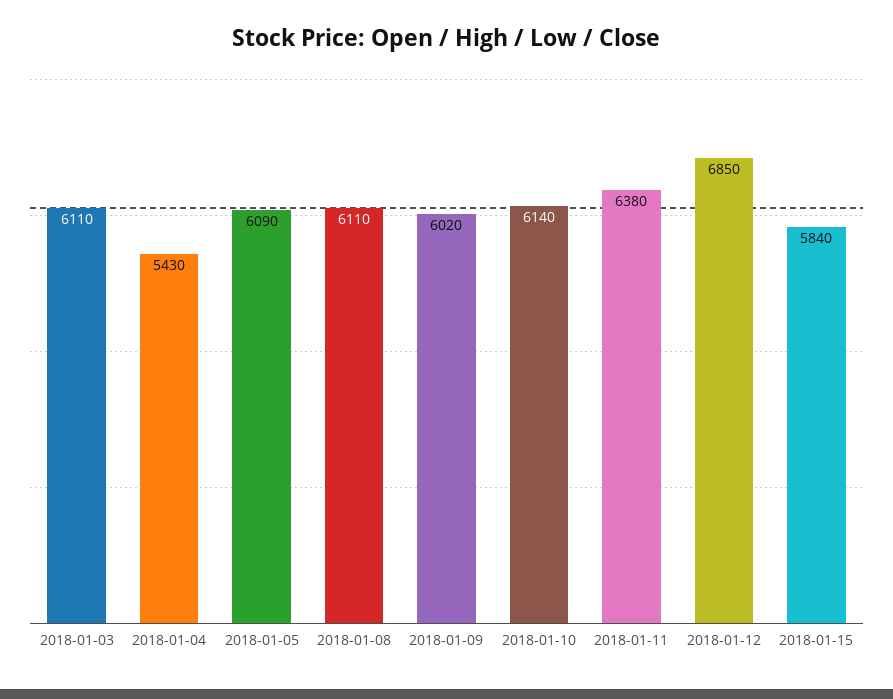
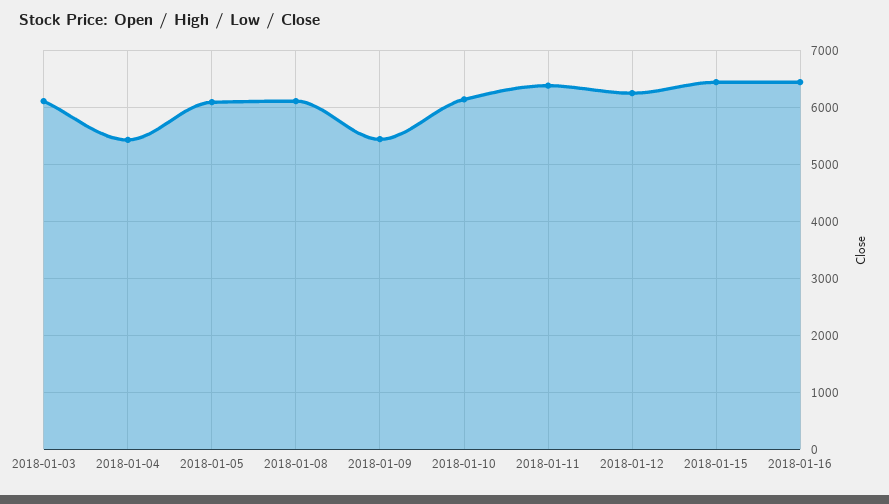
2018-01-09: 6020 -> 5400
2018-01-12: 6850 -> 6200
2018-01-15: 5840 -> 6400
2018-01-16: none -> 6400

